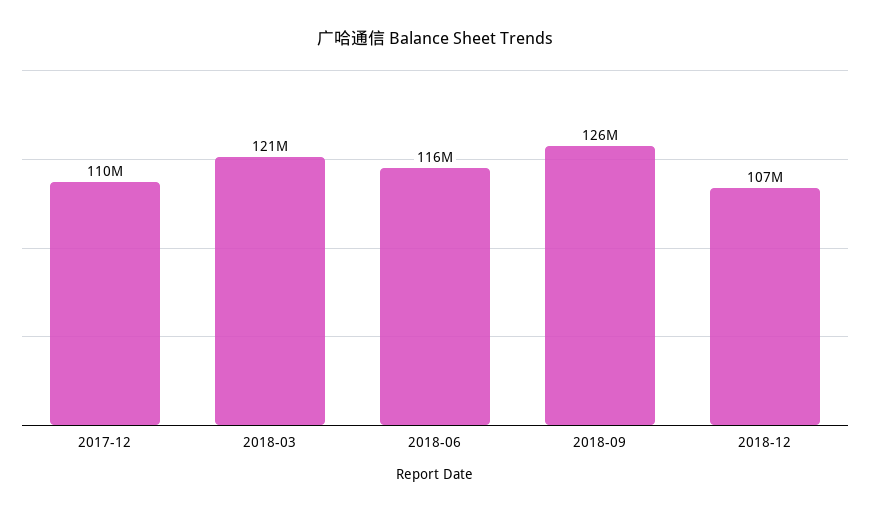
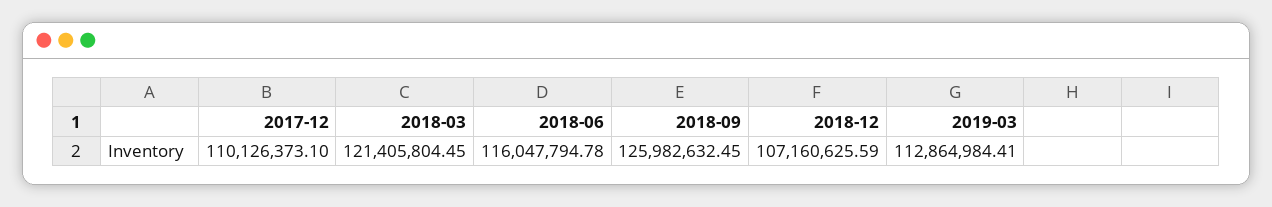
2019-03: none -> 112864984.41

